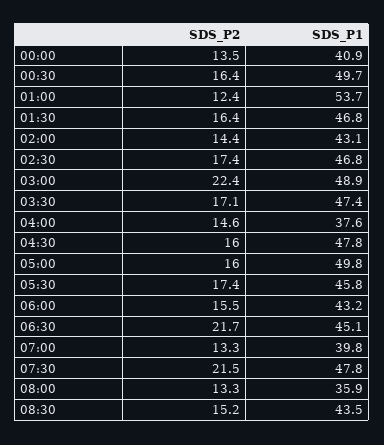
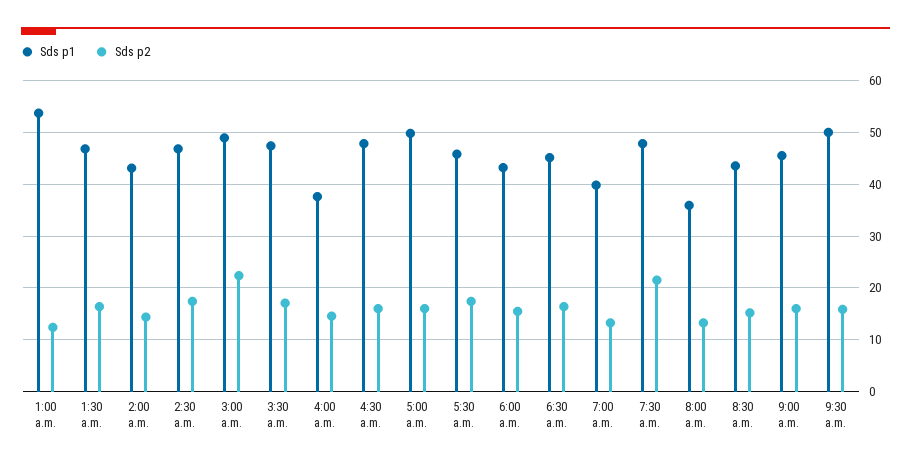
SDS_P2, 00:00: 13.5 -> none
SDS_P1, 00:00: 40.9 -> none
SDS_P2, 00:30: 16.4 -> none
SDS_P1, 00:30: 49.7 -> none
SDS_P2, 06:30: 21.7 -> 16
SDS_P1, 9:00 a.m.: none -> 46
SDS_P2, 9:00 a.m.: none -> 16
SDS_P1, 9:30 a.m.: none -> 50
SDS_P2, 9:30 a.m.: none -> 16

